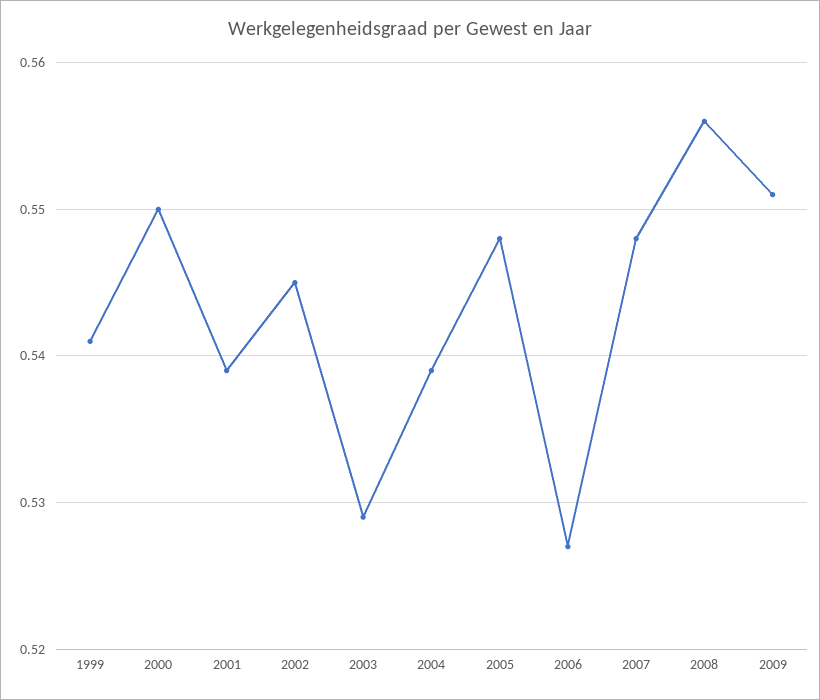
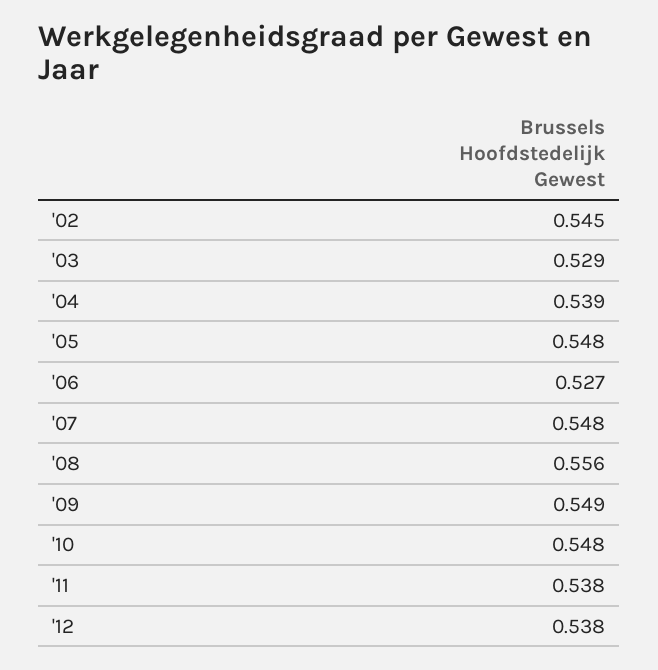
1999: 0.541 -> none
2000: 0.55 -> none
2001: 0.539 -> none
2009: 0.551 -> 0.549
'10: none -> 0.548
'11: none -> 0.538
'12: none -> 0.538

